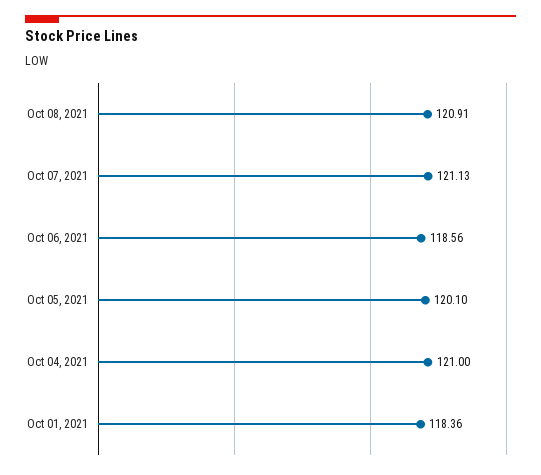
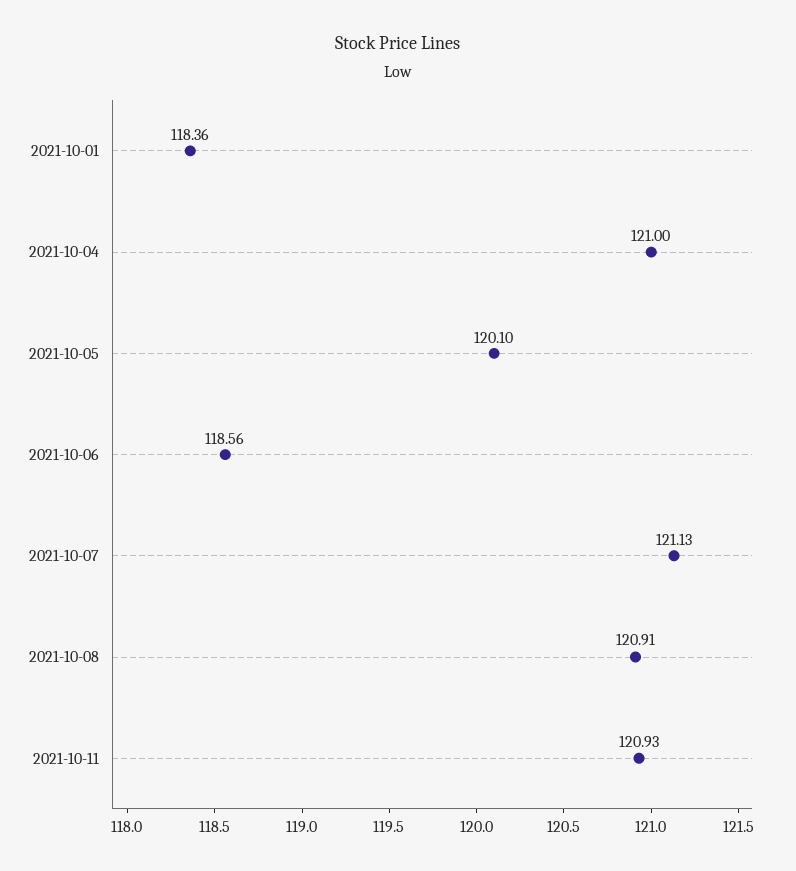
2021-10-11: none -> 120.93

